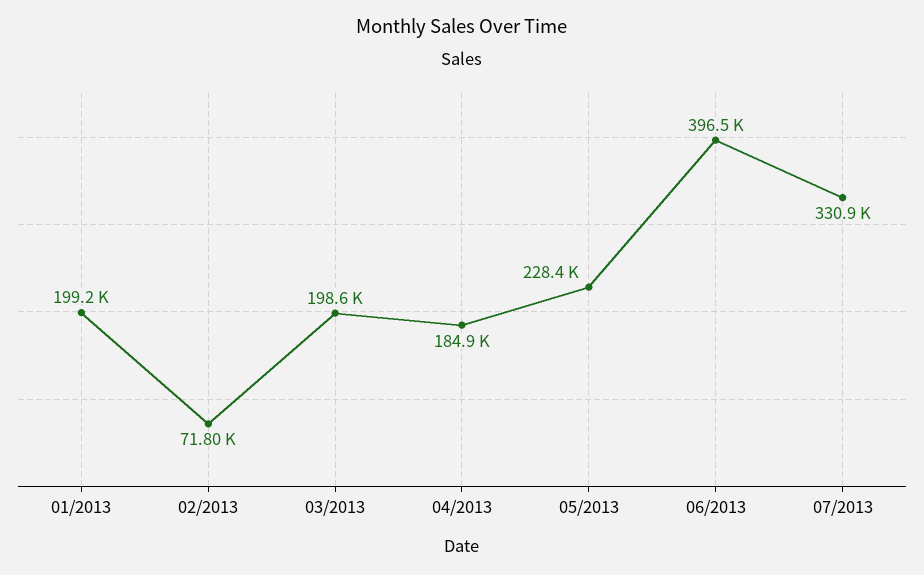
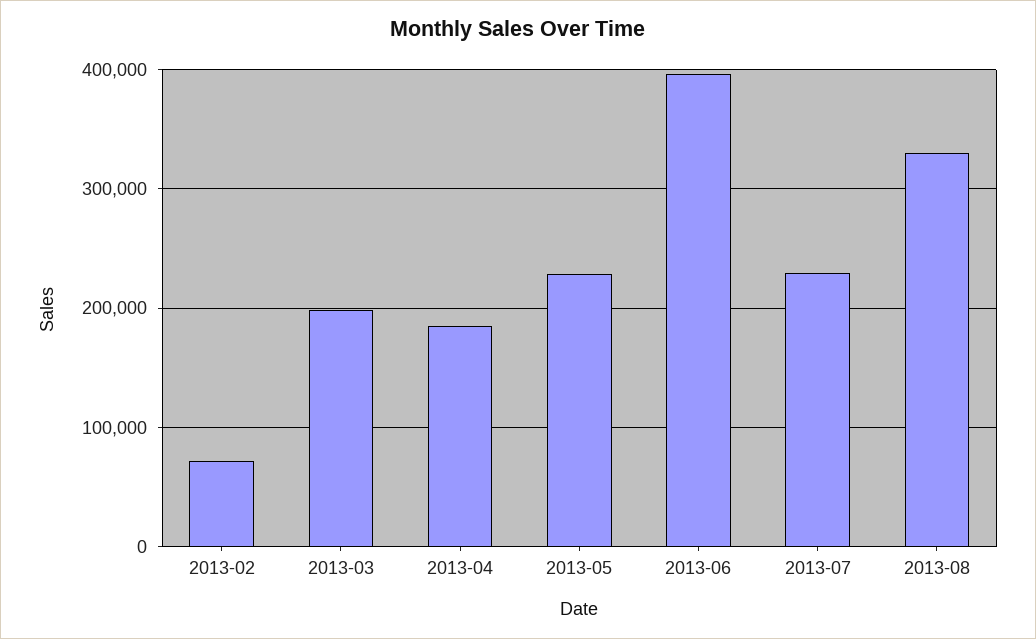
01/2013: 199200 -> none
07/2013: 330900 -> 230000
2013-08: none -> 330000

